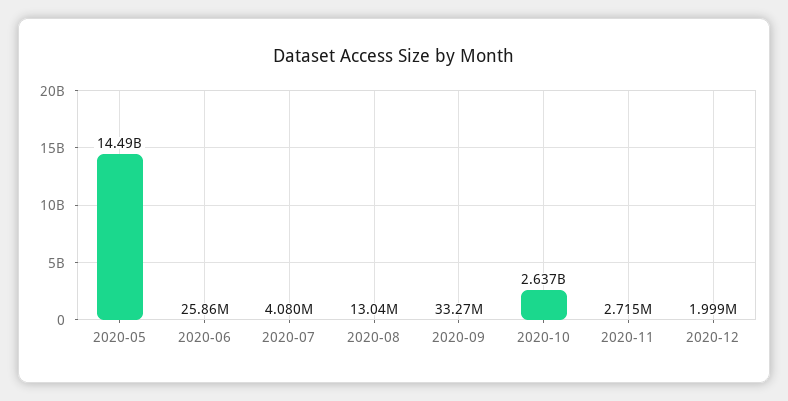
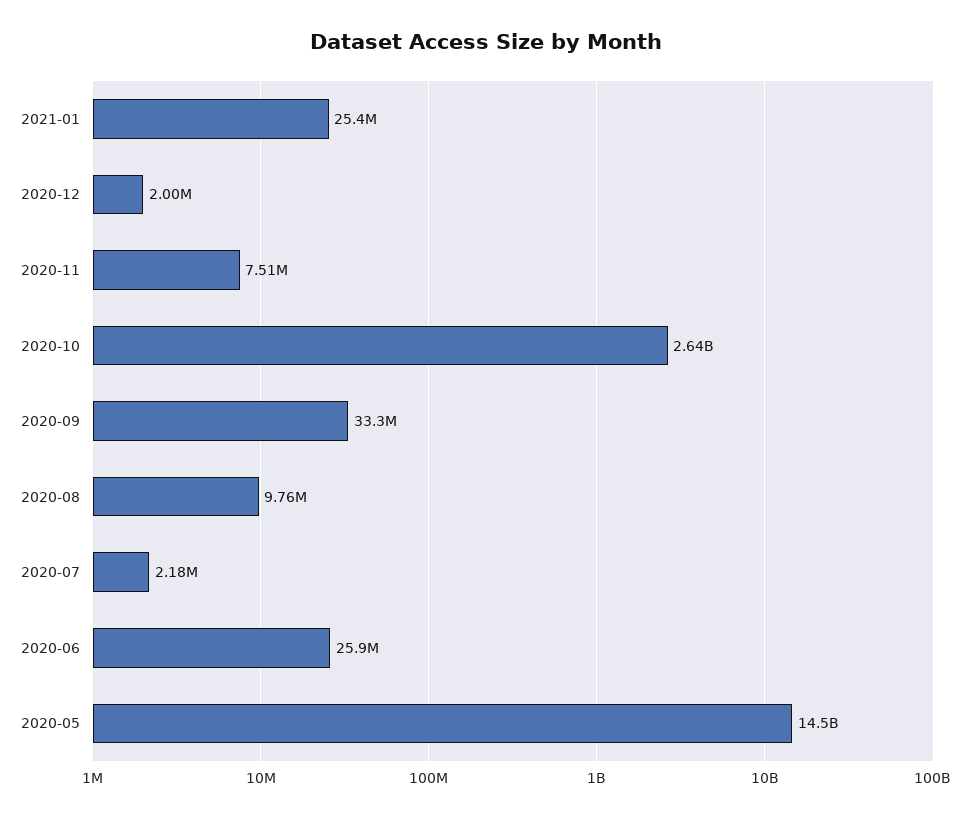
2020-07: 4080000 -> 2180000
2020-08: 13040000 -> 9760000
2020-11: 2715000 -> 7510000
2021-01: none -> 25400000

